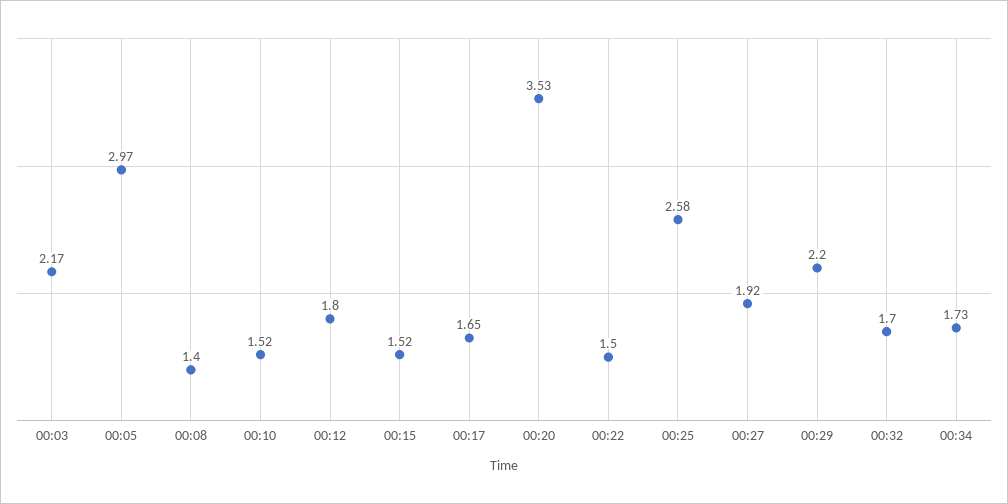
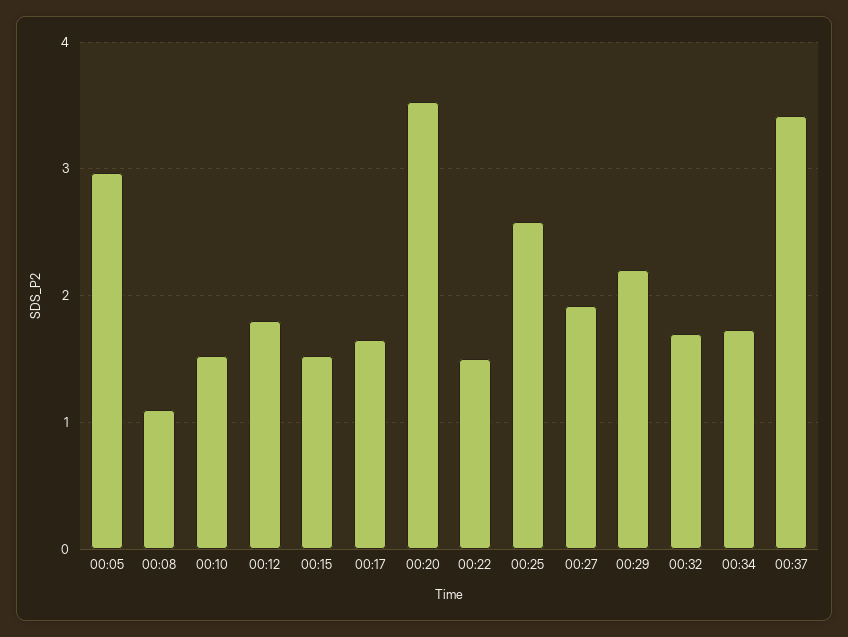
00:03: 2.17 -> none
00:08: 1.4 -> 1.1
00:37: none -> 3.4

